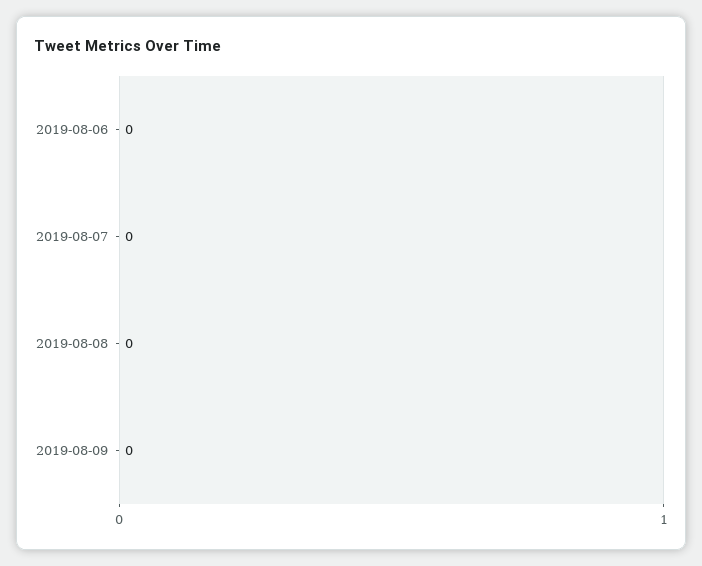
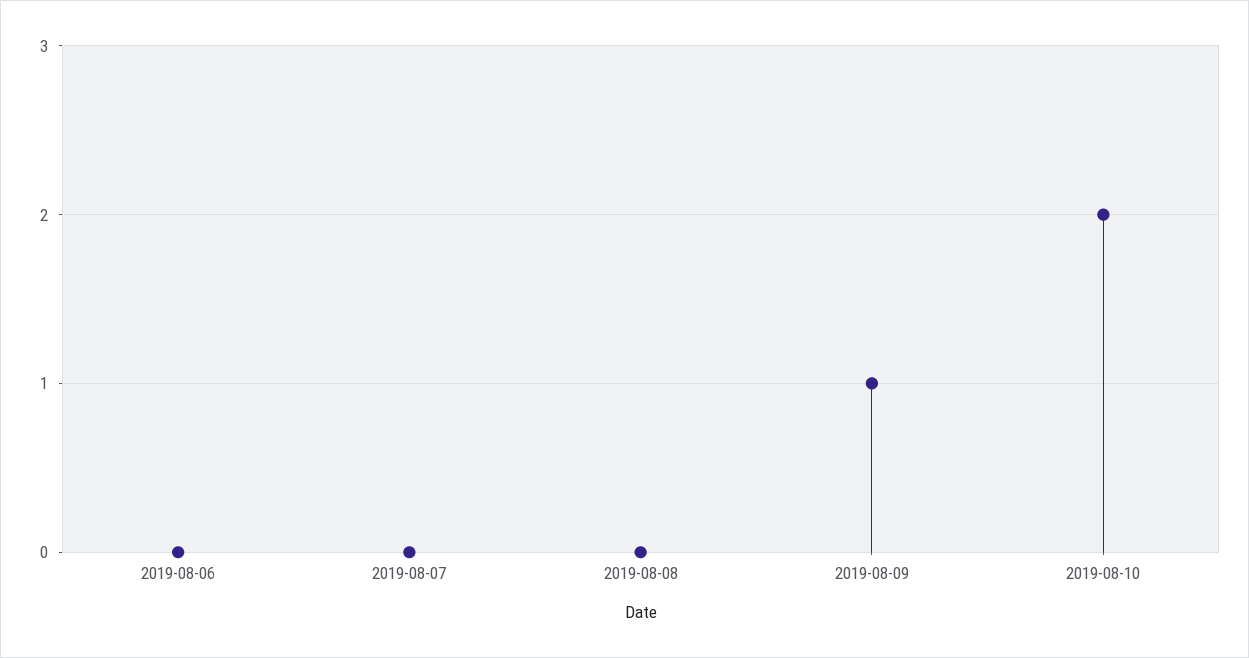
2019-08-09: 0 -> 1
2019-08-10: none -> 2

